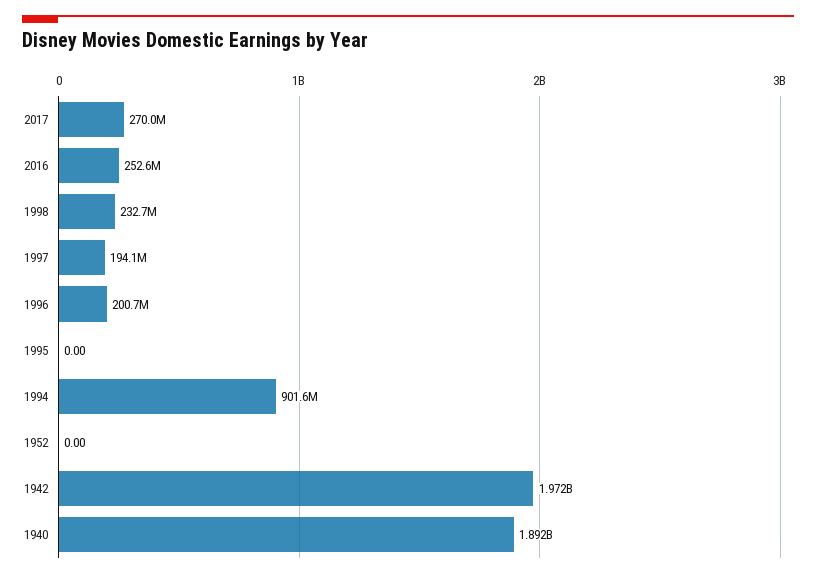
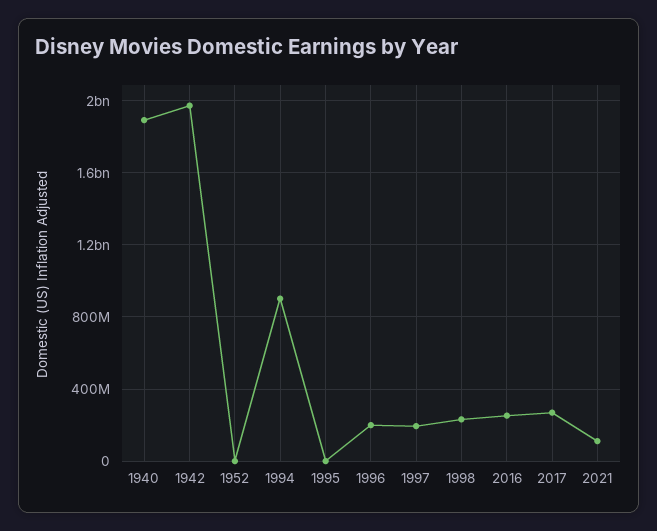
2021: none -> 100000000

